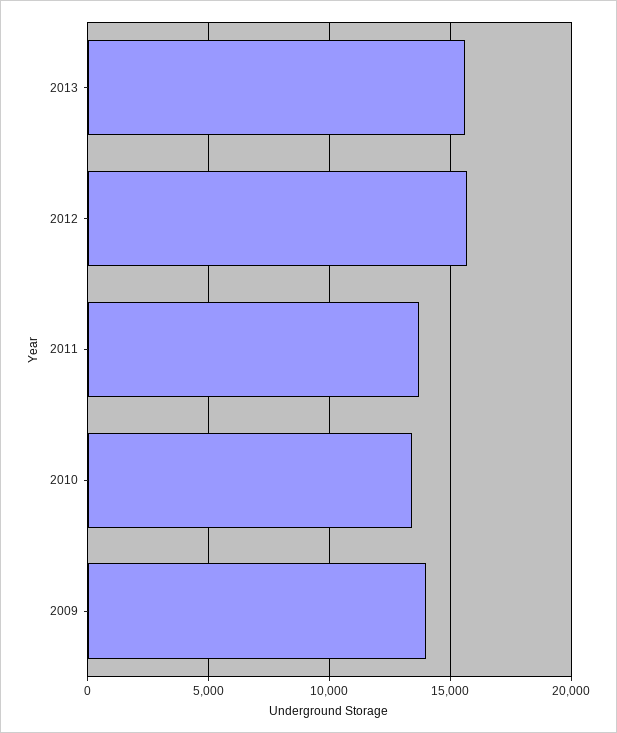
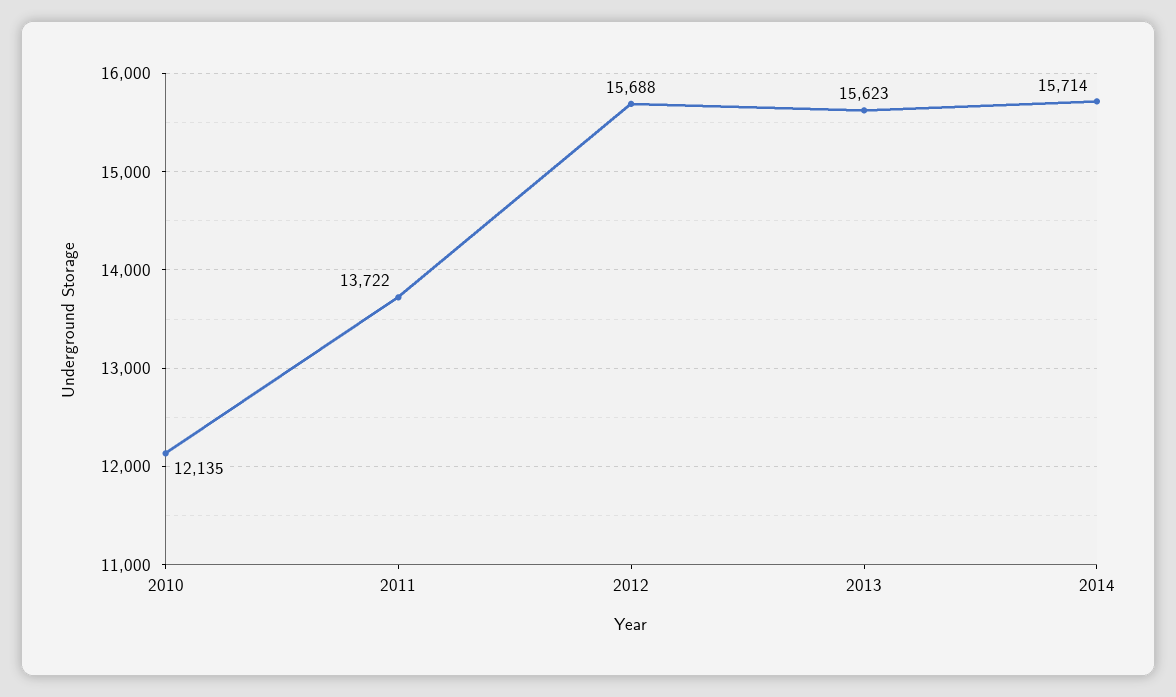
2010: 13500 -> 12135
2009: 14000 -> none
2014: none -> 15714

